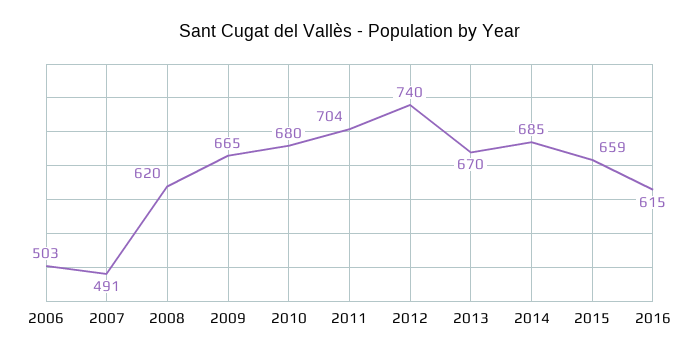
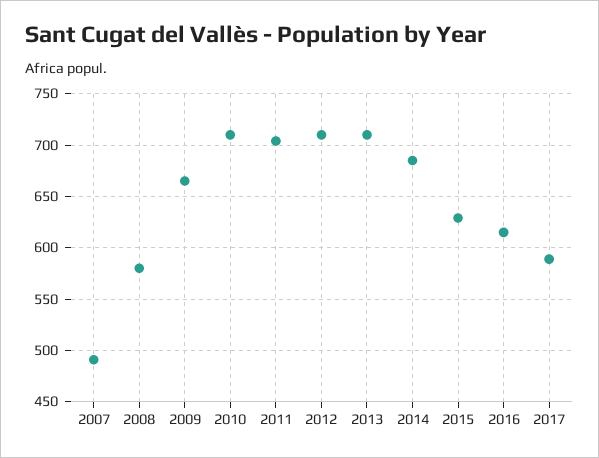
2006: 503 -> none
2008: 620 -> 580
2010: 680 -> 710
2012: 740 -> 710
2013: 670 -> 710
2015: 659 -> 630
2017: none -> 590

